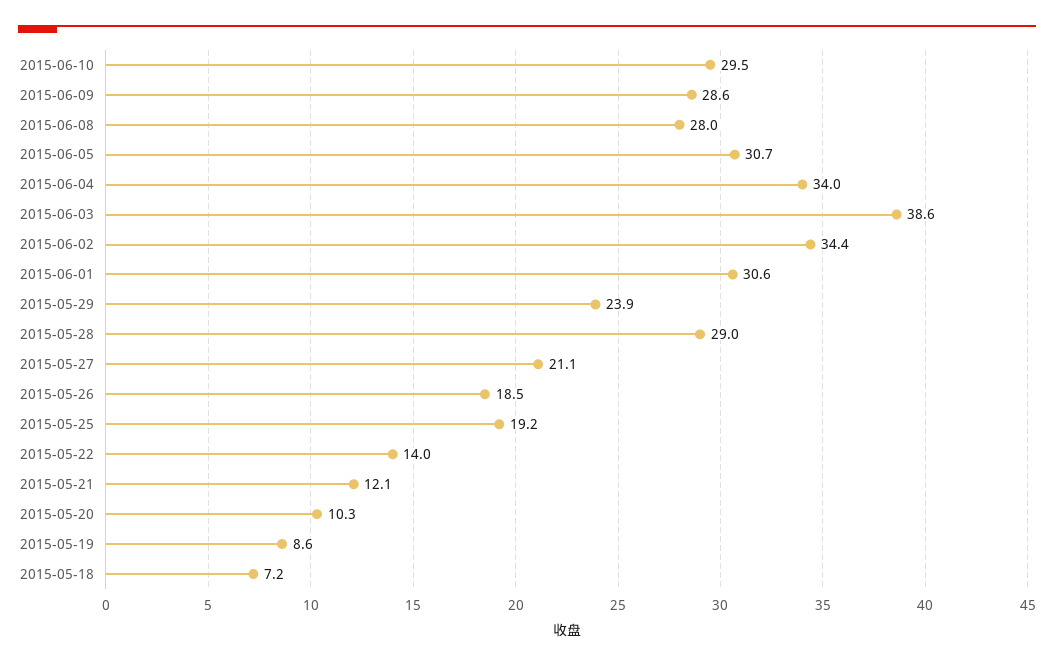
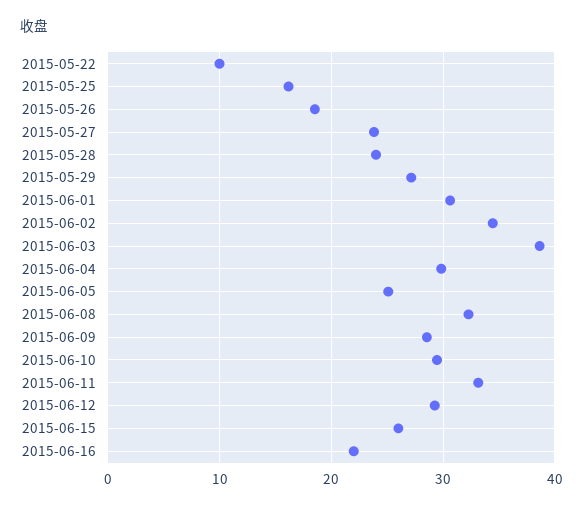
2015-06-08: 28 -> 32
2015-06-05: 30.7 -> 25
2015-06-04: 34 -> 30
2015-05-29: 23.9 -> 27
2015-05-28: 29 -> 24
2015-05-27: 21.1 -> 24
2015-05-25: 19.2 -> 16
2015-05-22: 14 -> 10
2015-05-21: 12.1 -> none
2015-05-20: 10.3 -> none
2015-05-19: 8.6 -> none
2015-05-18: 7.2 -> none
2015-06-11: none -> 33
2015-06-12: none -> 29
2015-06-15: none -> 26
2015-06-16: none -> 22

